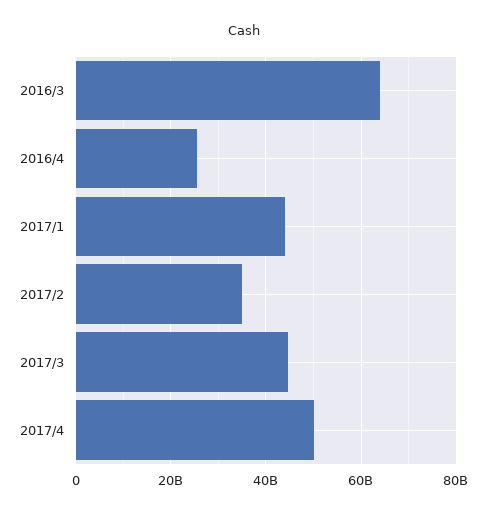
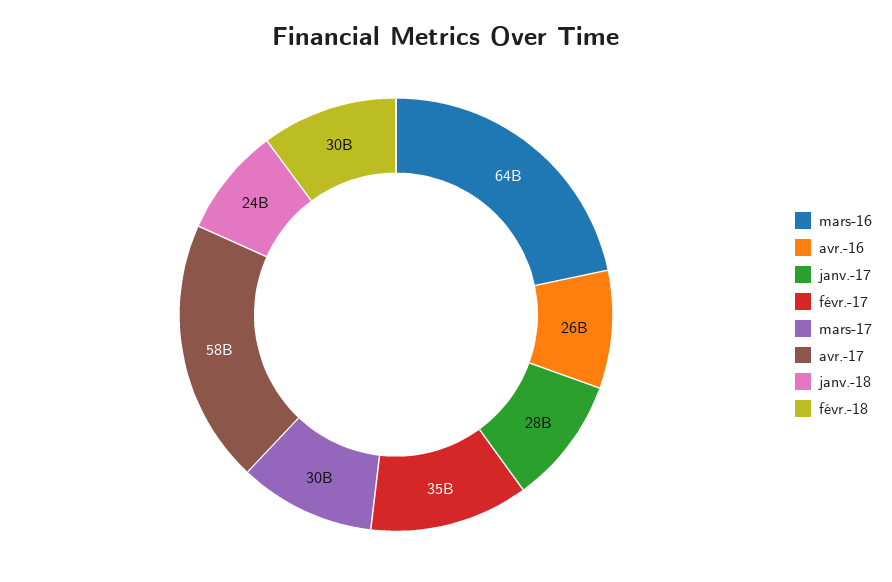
2017/1: 44000000000 -> 28000000000
2017/3: 44000000000 -> 30000000000
2017/4: 50000000000 -> 58000000000
janv.-18: none -> 24000000000
févr.-18: none -> 30000000000

